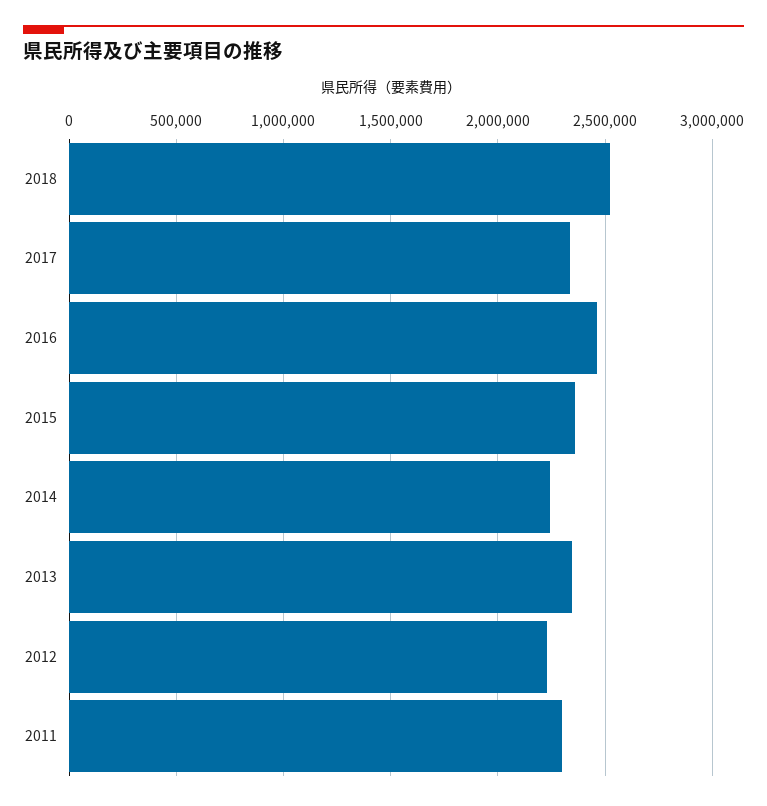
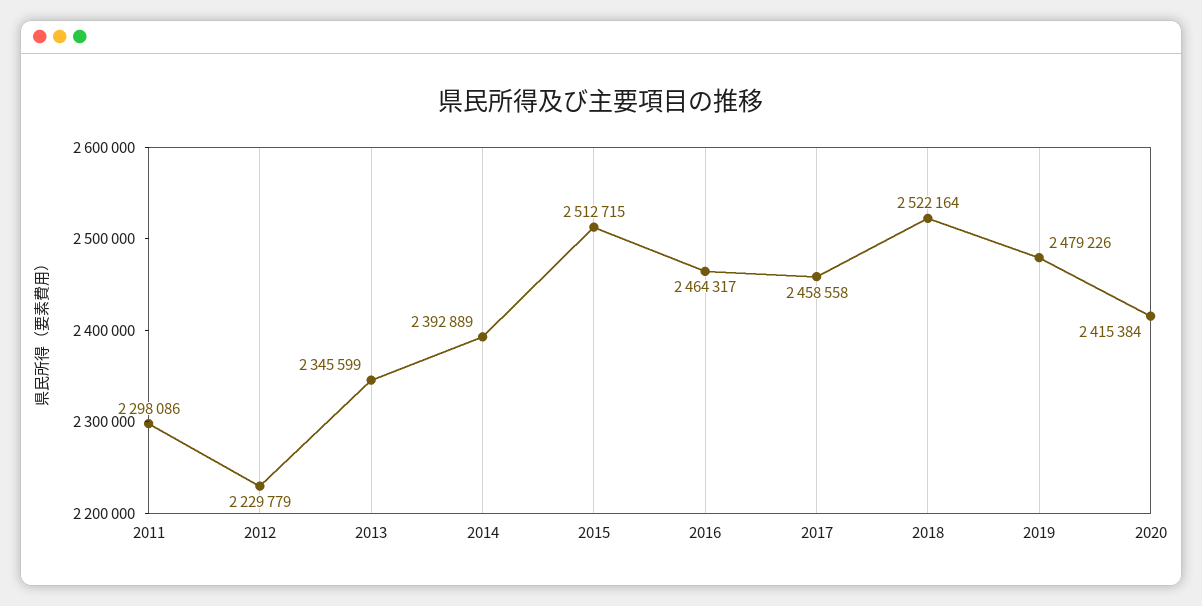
2017: 2350000 -> 2458558
2015: 2350000 -> 2512715
2014: 2250000 -> 2392889
2019: none -> 2479226
2020: none -> 2415384

